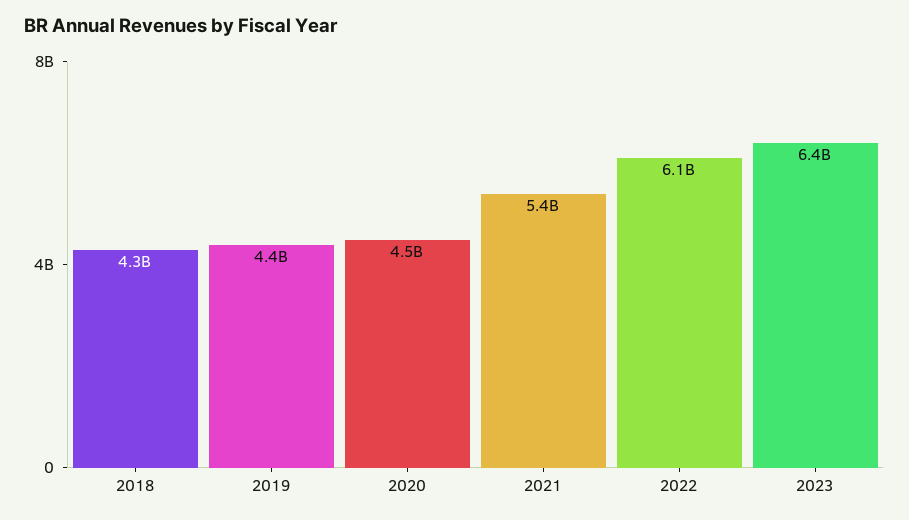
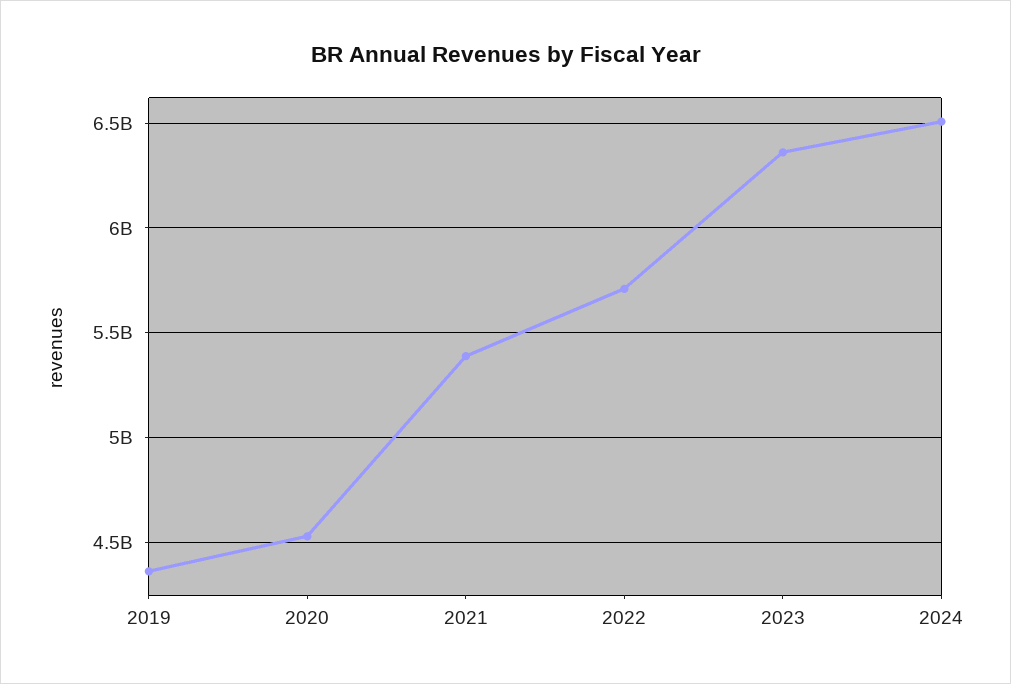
2018: 4300000000 -> none
2022: 6100000000 -> 5700000000
2024: none -> 6500000000

